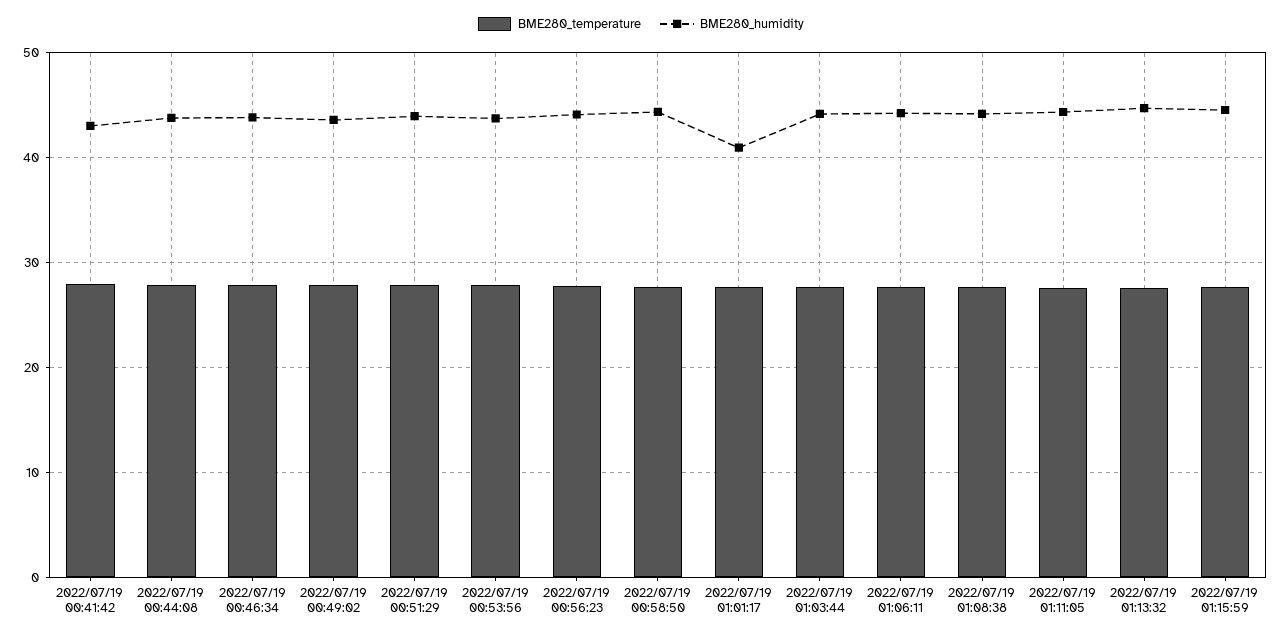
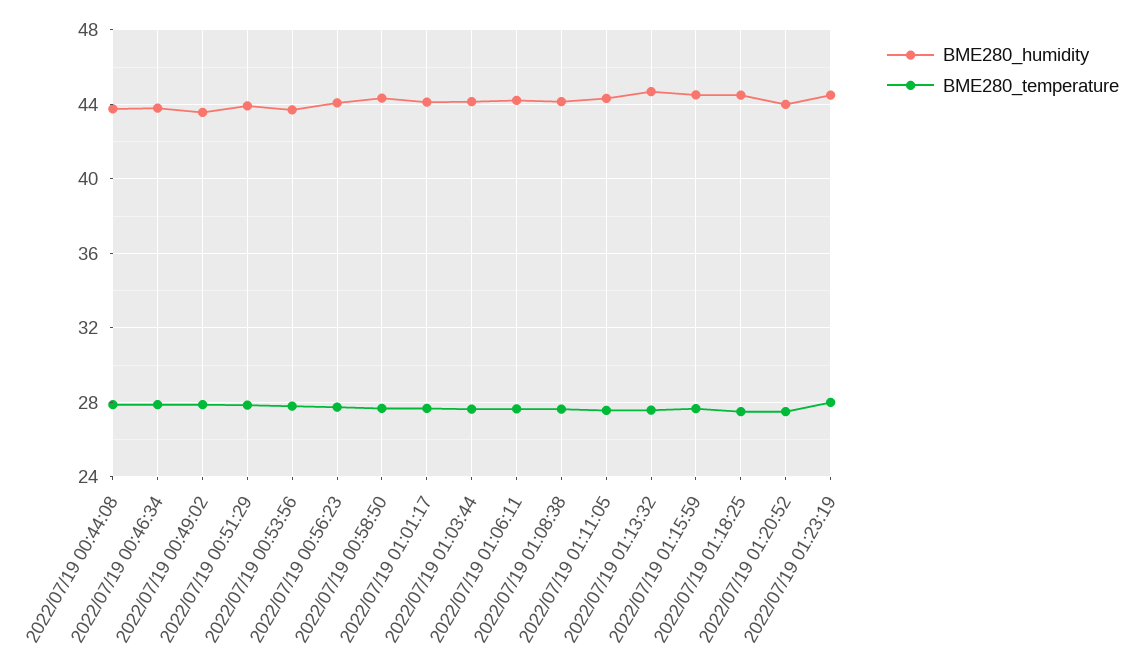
BME280_temperature, 2022/07/19 00:41:42: 28 -> none
BME280_humidity, 2022/07/19 00:41:42: 43 -> none
BME280_humidity, 2022/07/19 01:01:17: 41 -> 44
BME280_humidity, 2022/07/19 01:18:25: none -> 44.5
BME280_temperature, 2022/07/19 01:18:25: none -> 27.5
BME280_humidity, 2022/07/19 01:20:52: none -> 44
BME280_temperature, 2022/07/19 01:20:52: none -> 27.5
BME280_humidity, 2022/07/19 01:23:19: none -> 44.5
BME280_temperature, 2022/07/19 01:23:19: none -> 28

